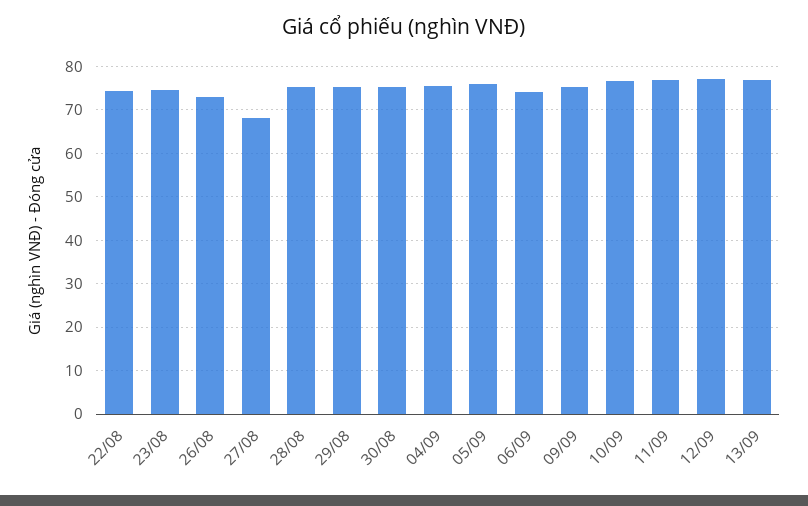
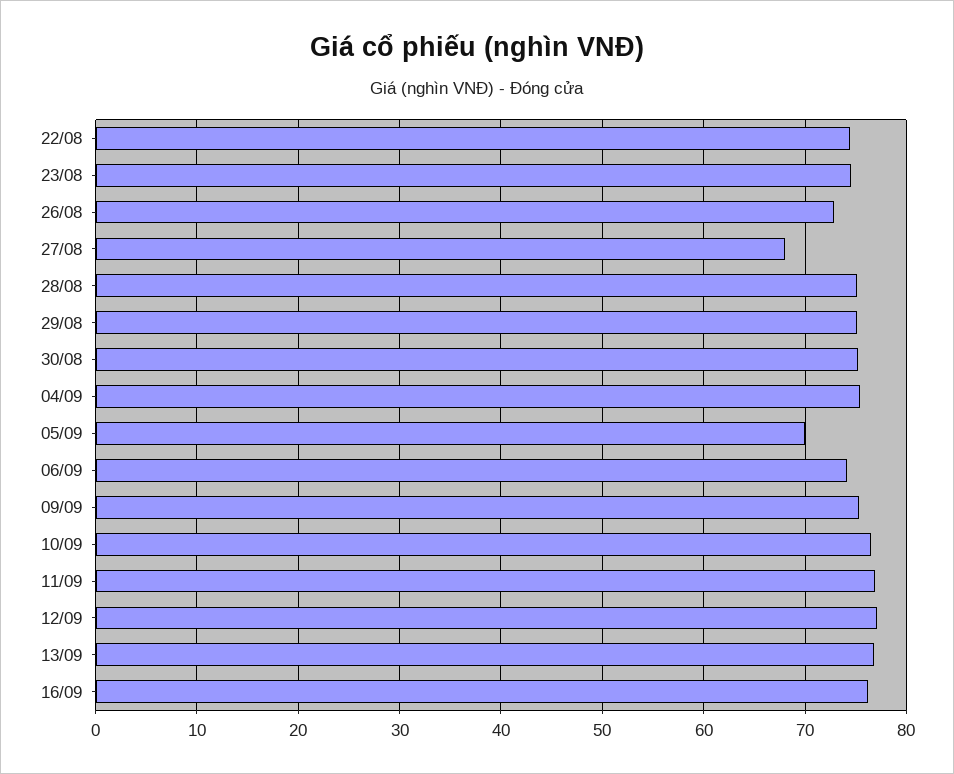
05/09: 76 -> 70
16/09: none -> 76

